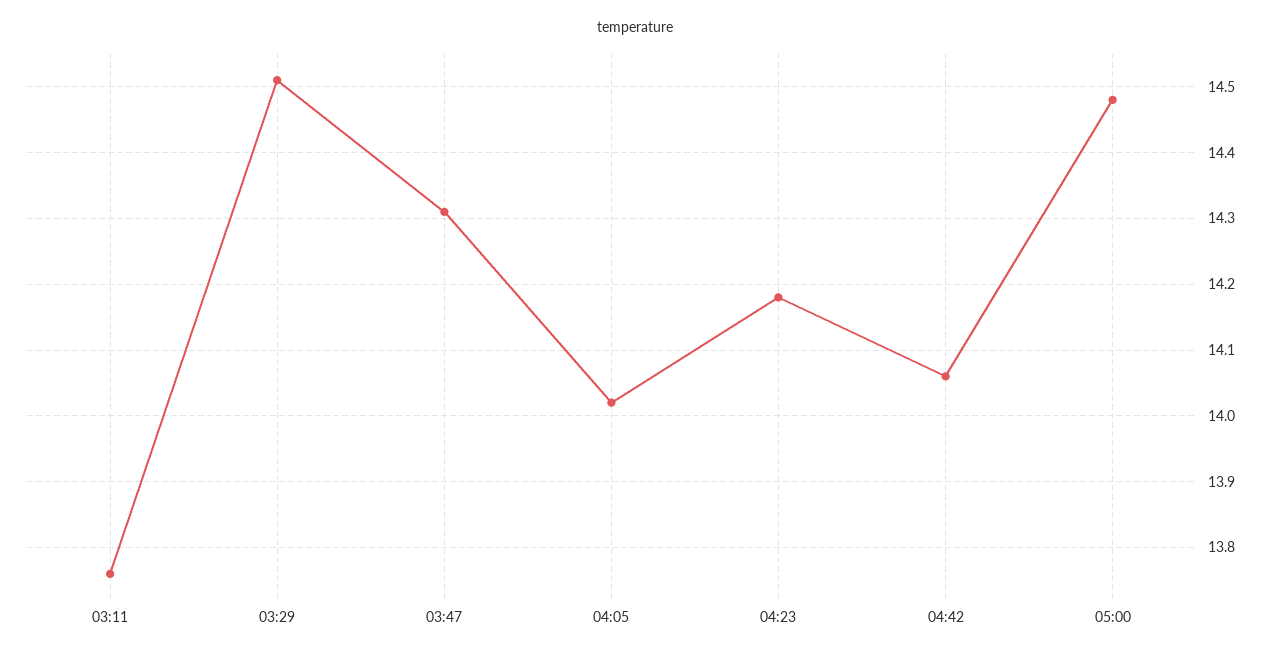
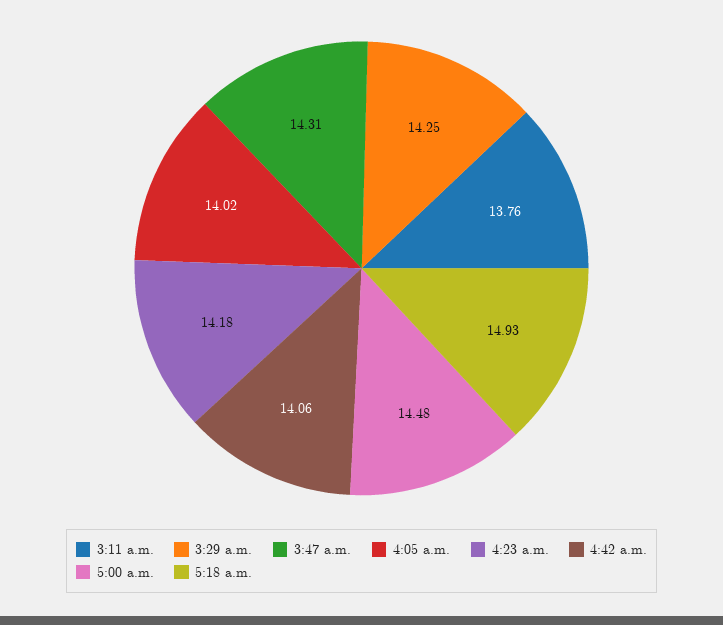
03:29: 14.51 -> 14.25
5:18 a.m.: none -> 14.93

